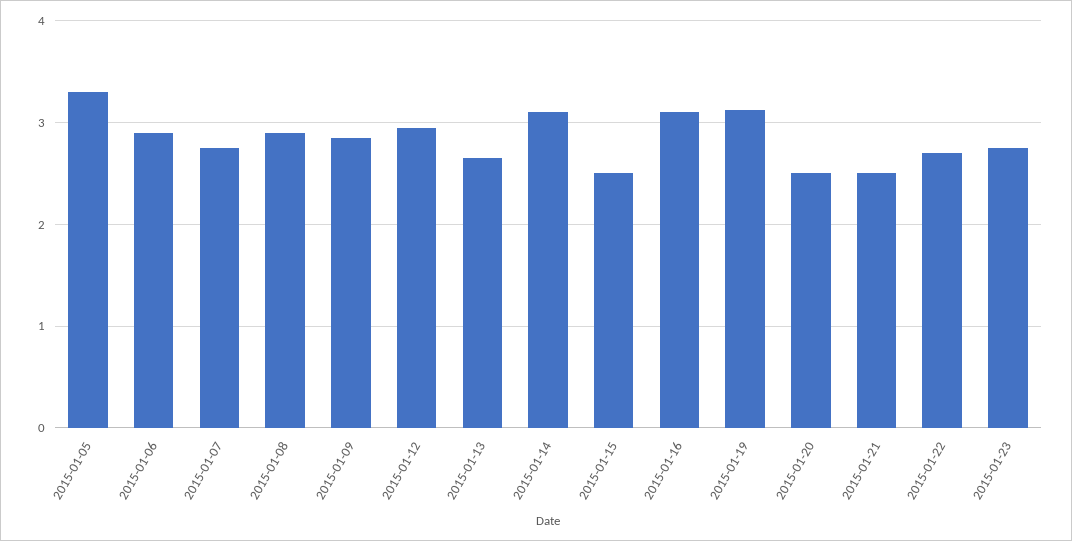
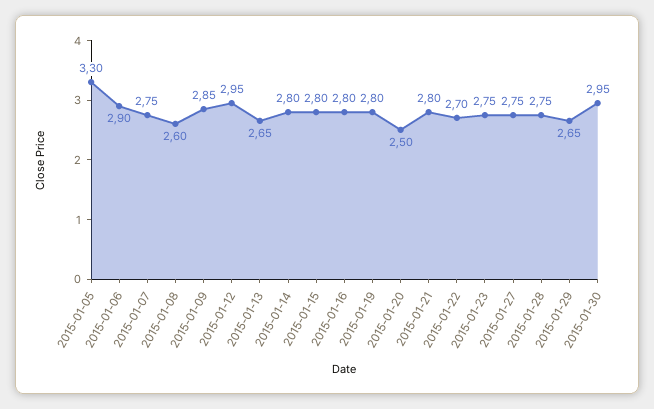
2015-01-08: 2.9 -> 2.6
2015-01-14: 3.1 -> 2.8
2015-01-15: 2.5 -> 2.8
2015-01-16: 3.1 -> 2.8
2015-01-19: 3.1 -> 2.8
2015-01-21: 2.5 -> 2.8
2015-01-27: none -> 2.75
2015-01-28: none -> 2.75
2015-01-29: none -> 2.65
2015-01-30: none -> 2.95

